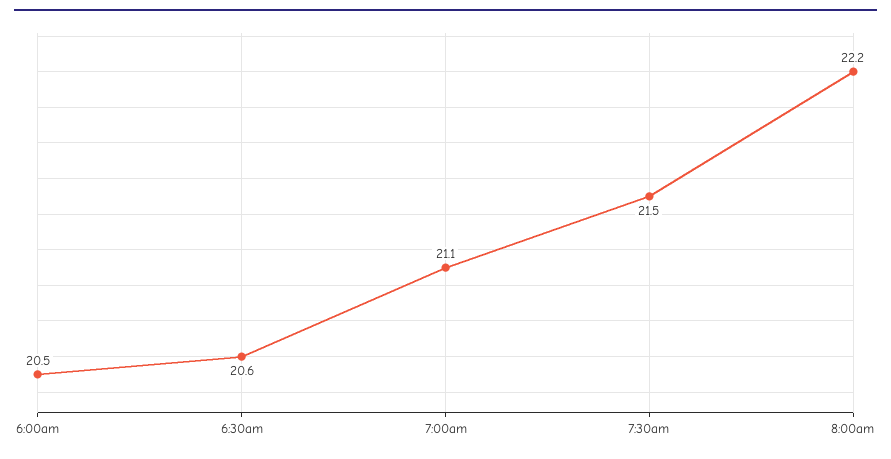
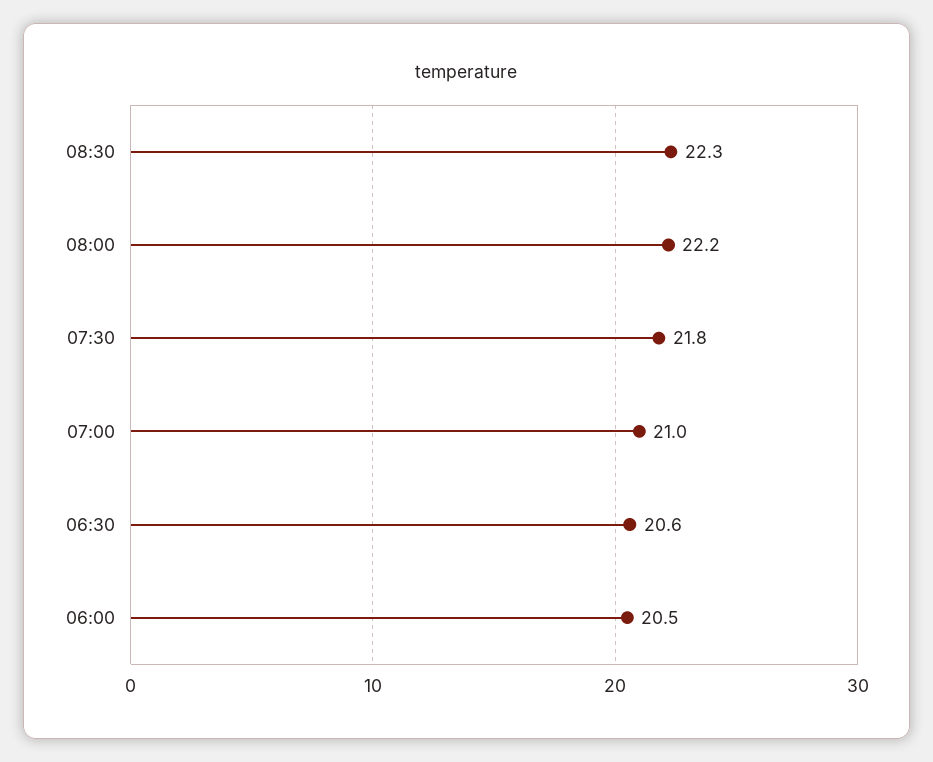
7:00am: 21.1 -> 21
7:30am: 21.5 -> 21.8
08:30: none -> 22.3

